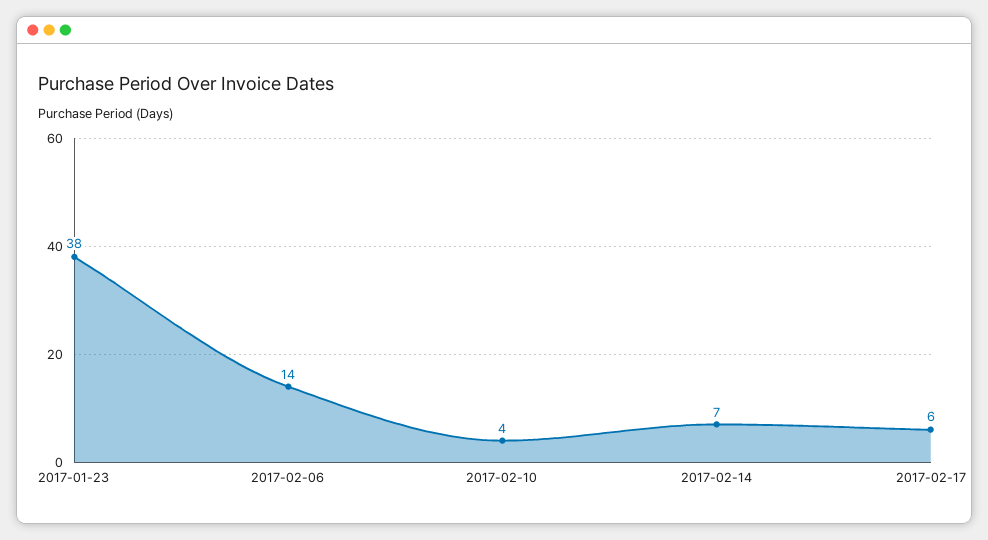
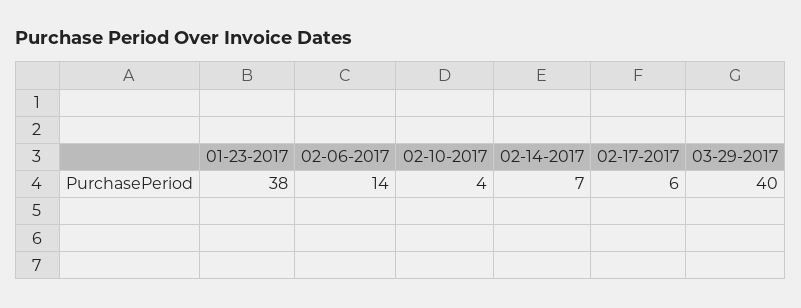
03-29-2017: none -> 40

